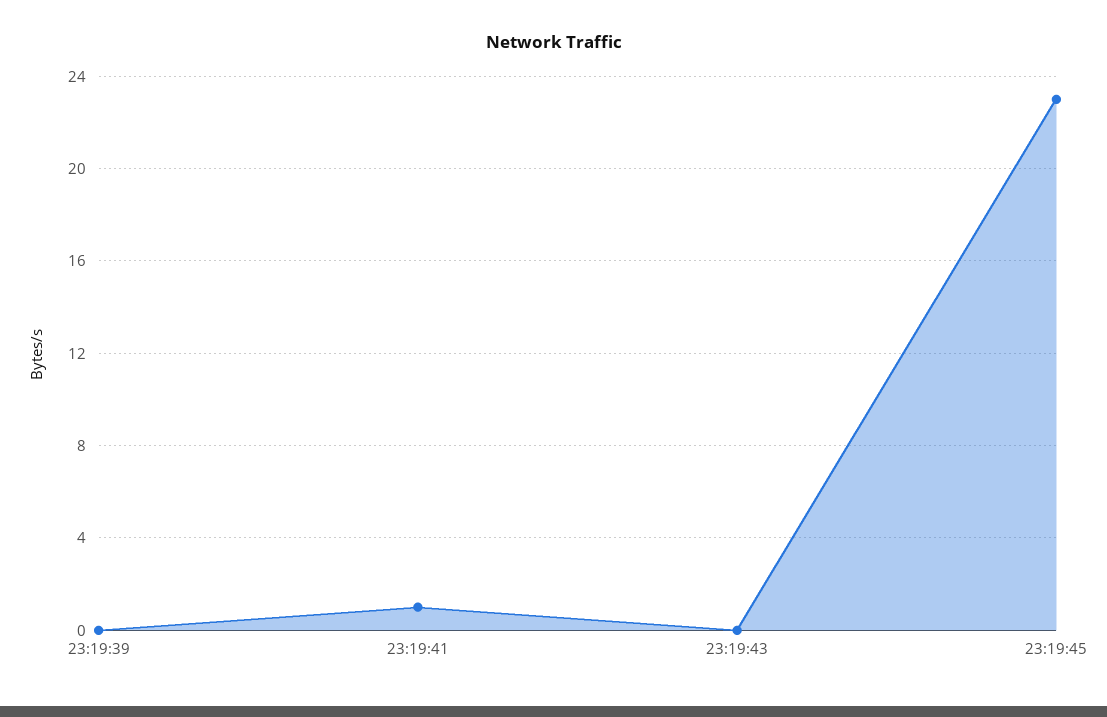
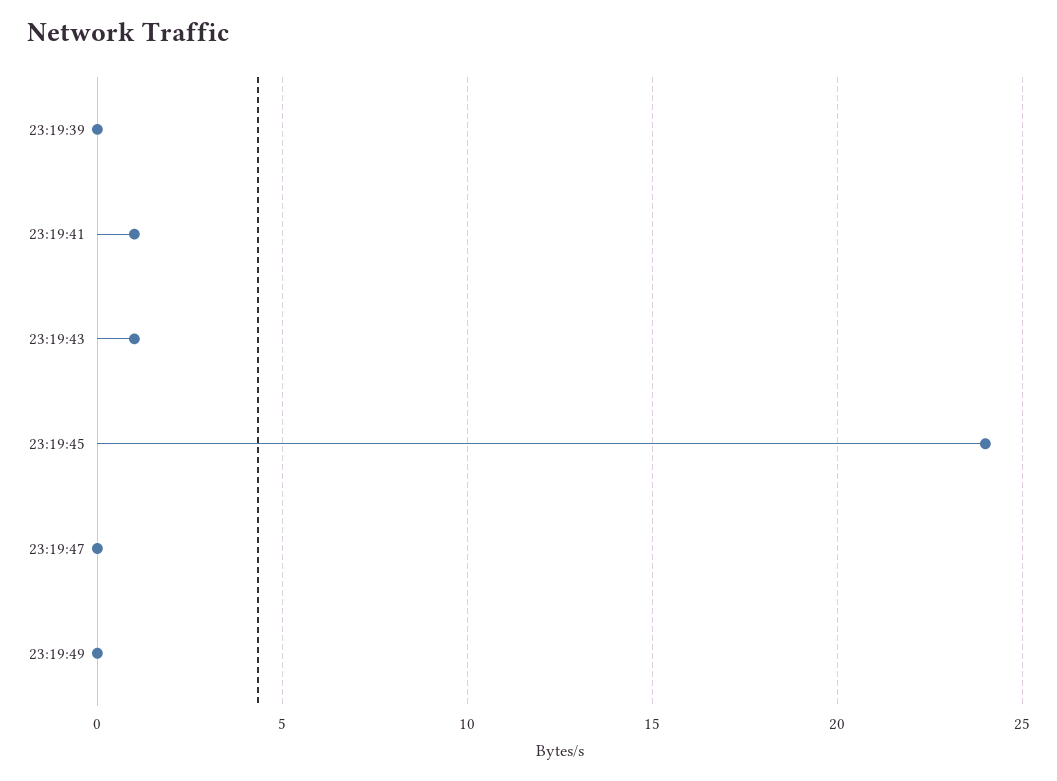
23:19:43: 0 -> 1
23:19:45: 23 -> 24
23:19:47: none -> 0
23:19:49: none -> 0

